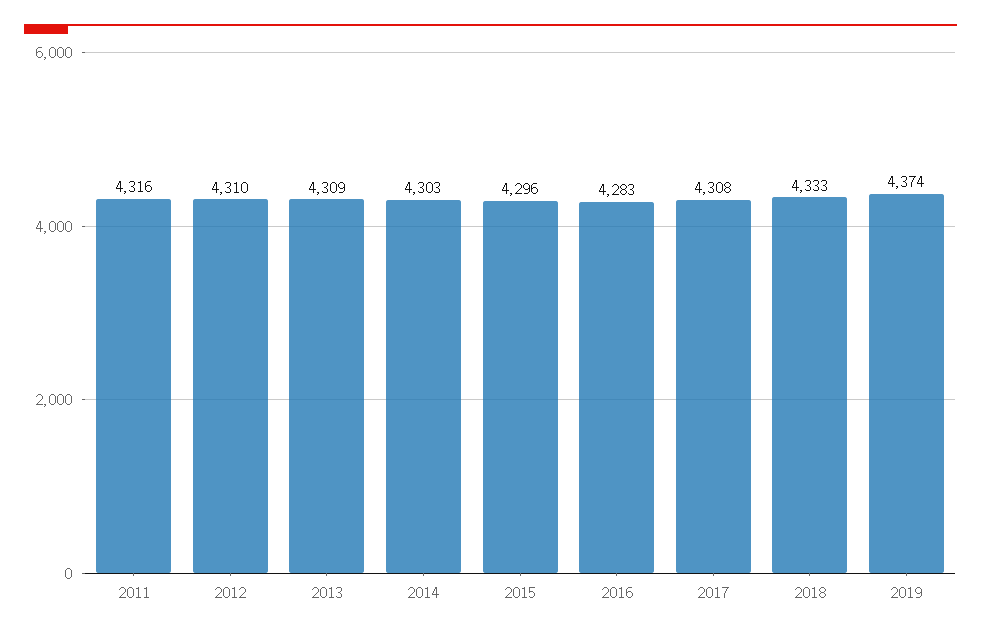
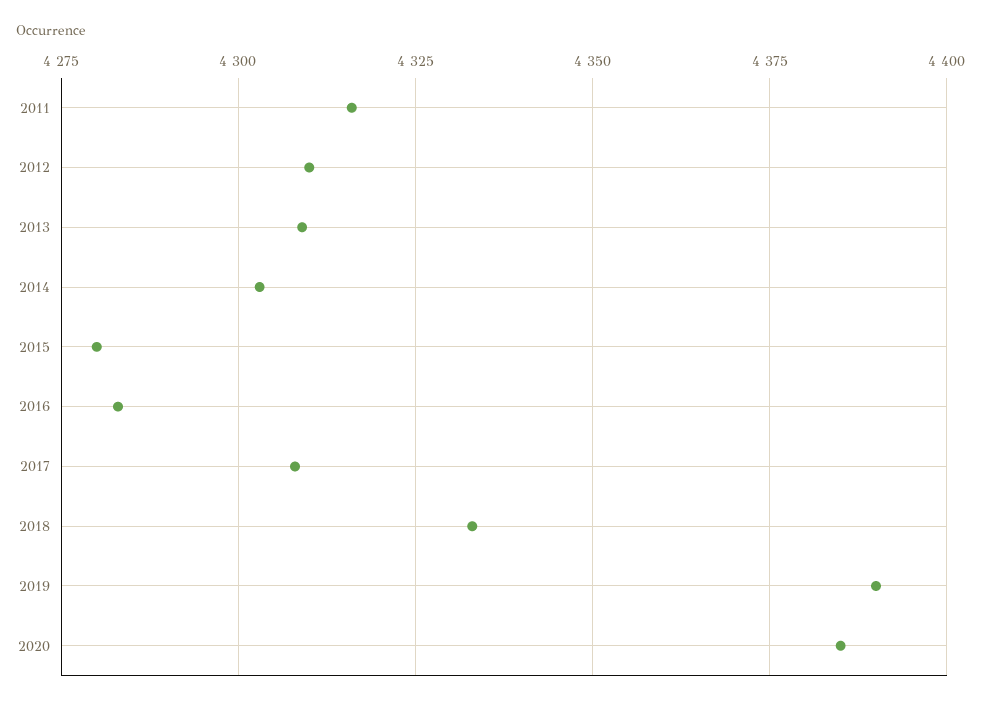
2015: 4296 -> 4280
2019: 4374 -> 4390
2020: none -> 4385

